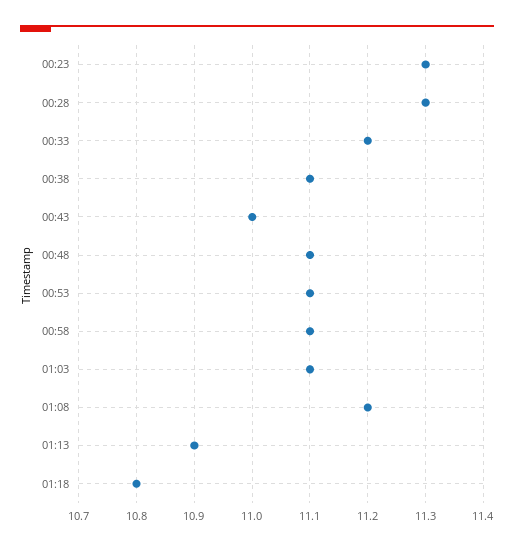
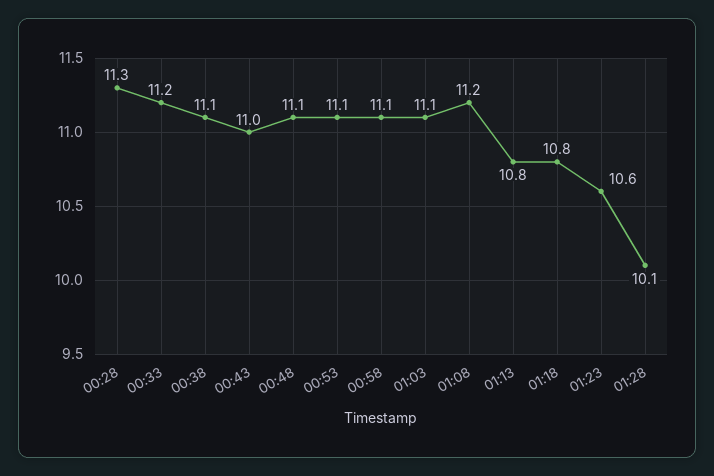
00:23: 11.3 -> none
01:13: 10.9 -> 10.8
01:23: none -> 10.6
01:28: none -> 10.1

